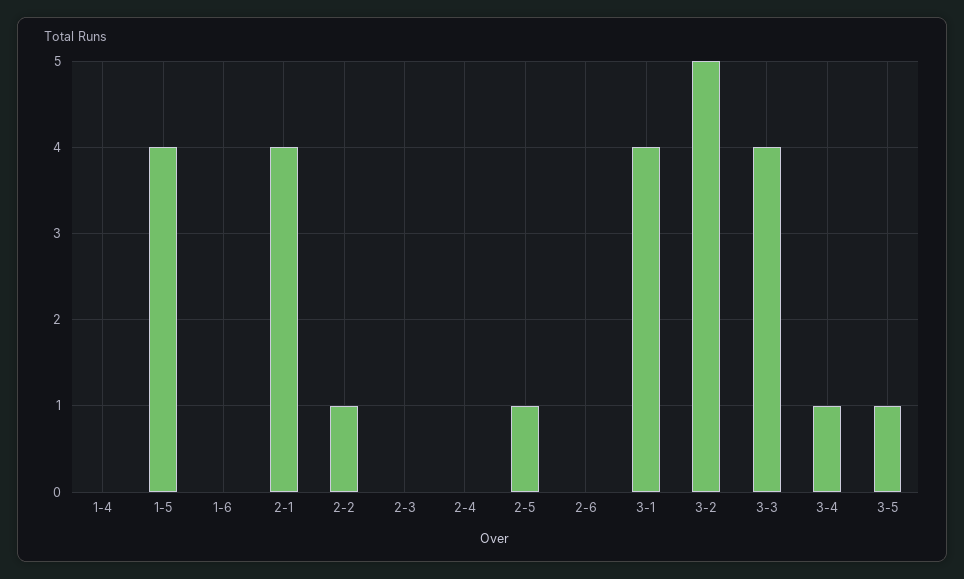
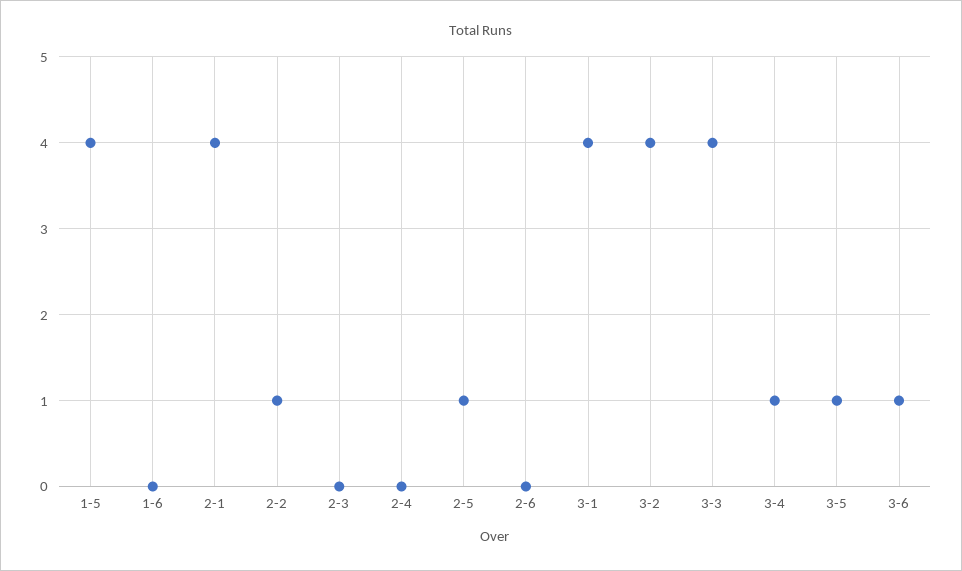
1-4: 0 -> none
3-2: 5 -> 4
3-6: none -> 1

